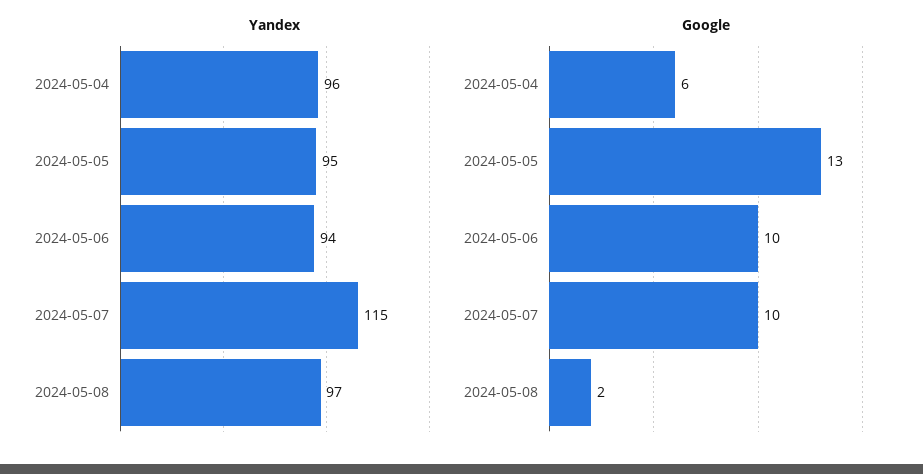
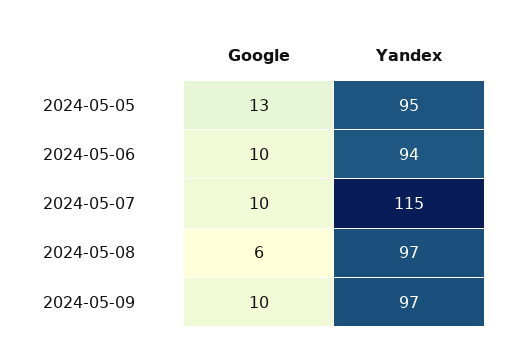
Yandex, 2024-05-04: 96 -> none
Google, 2024-05-04: 6 -> none
Google, 2024-05-08: 2 -> 6
Google, 2024-05-09: none -> 10
Yandex, 2024-05-09: none -> 97

